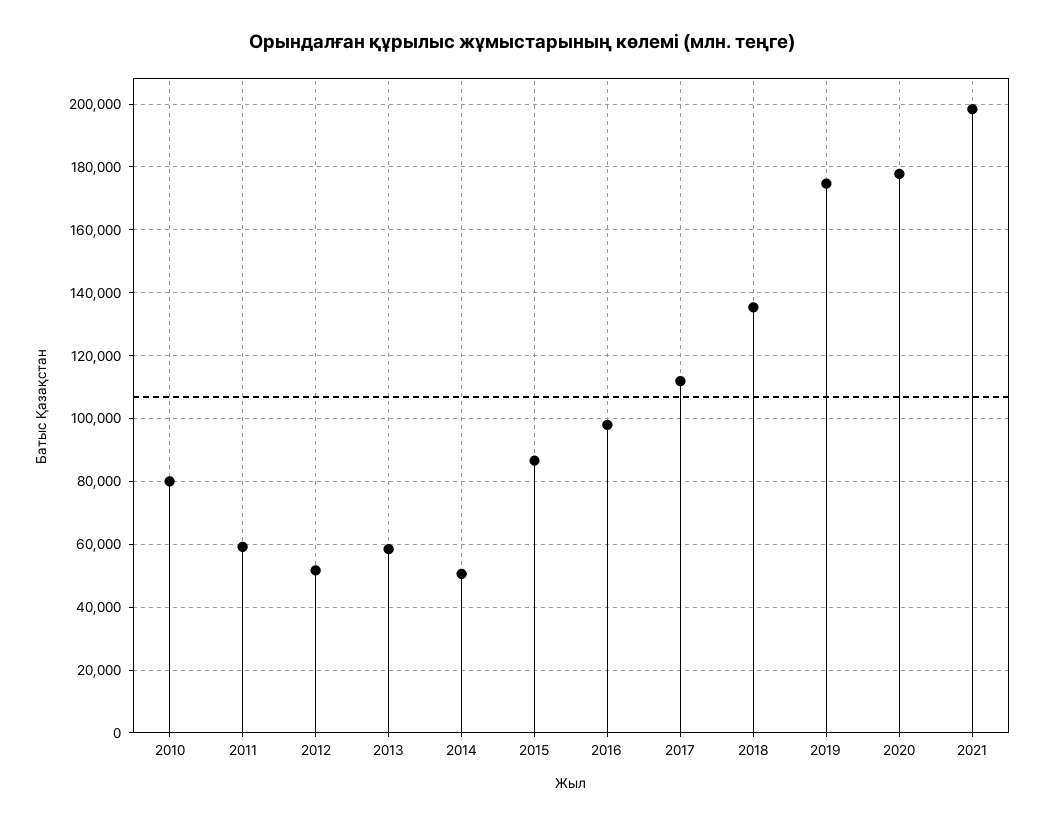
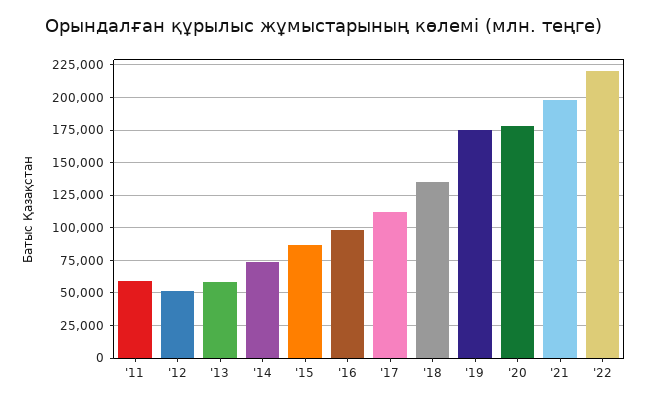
2010: 80000 -> none
2014: 50000 -> 75000
'22: none -> 220000

